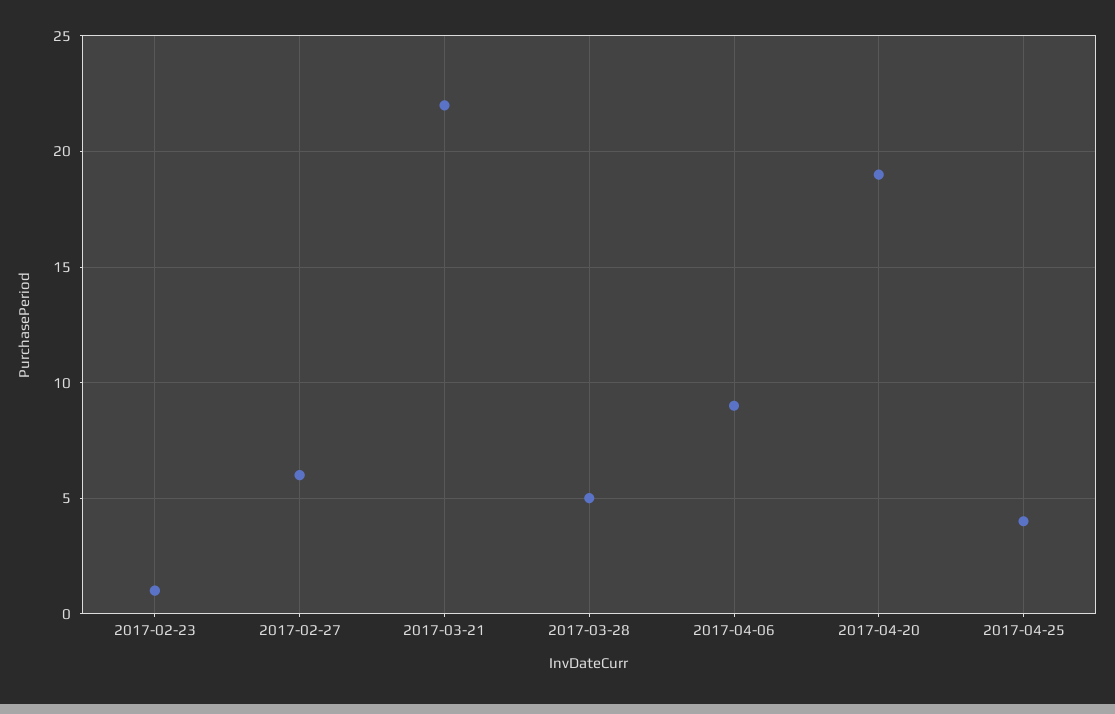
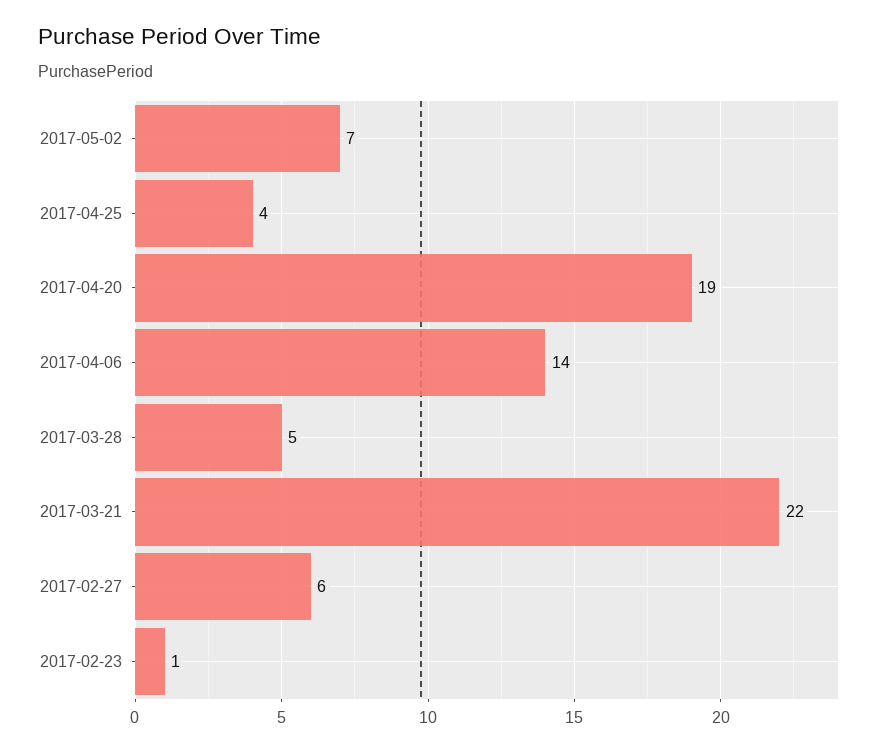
2017-04-06: 9 -> 14
2017-05-02: none -> 7

